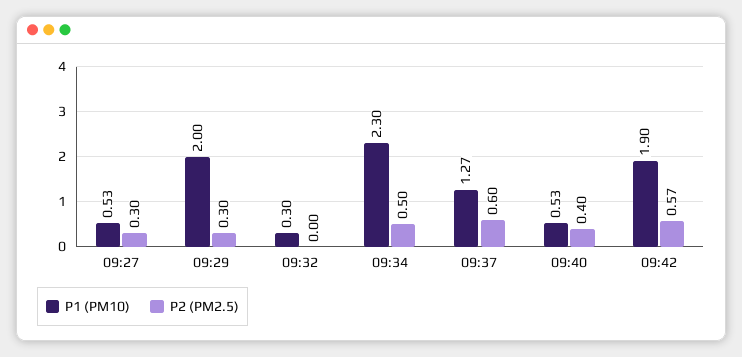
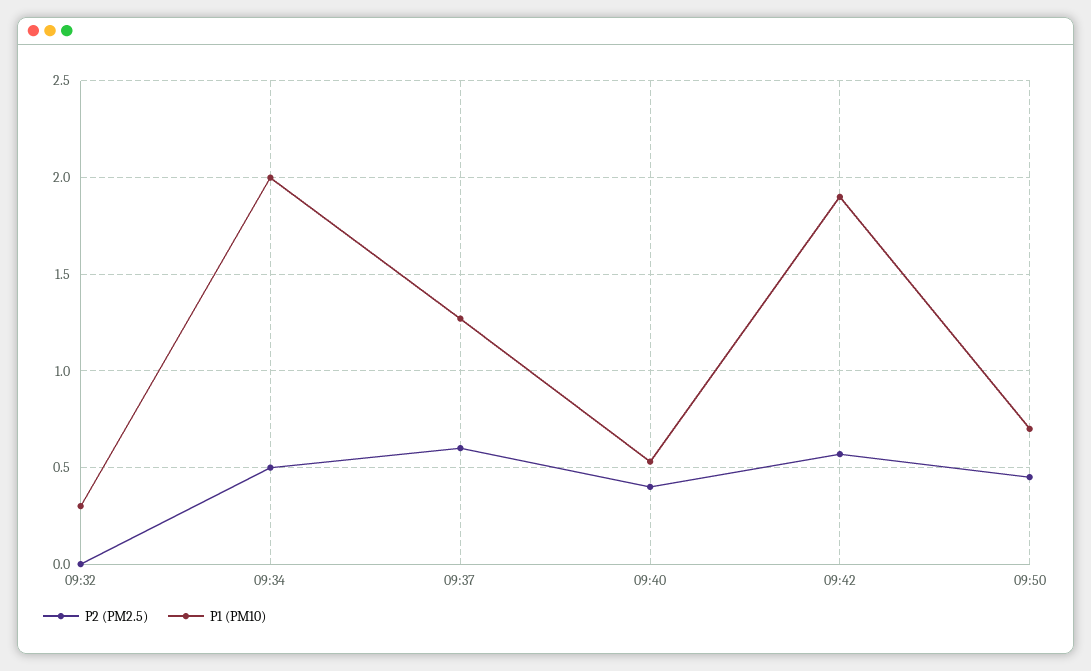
P1 (PM10), 09:27: 0.53 -> none
P2 (PM2.5), 09:27: 0.3 -> none
P1 (PM10), 09:29: 2 -> none
P2 (PM2.5), 09:29: 0.3 -> none
P1 (PM10), 09:34: 2.3 -> 2
P2 (PM2.5), 09:50: none -> 0.45
P1 (PM10), 09:50: none -> 0.7

